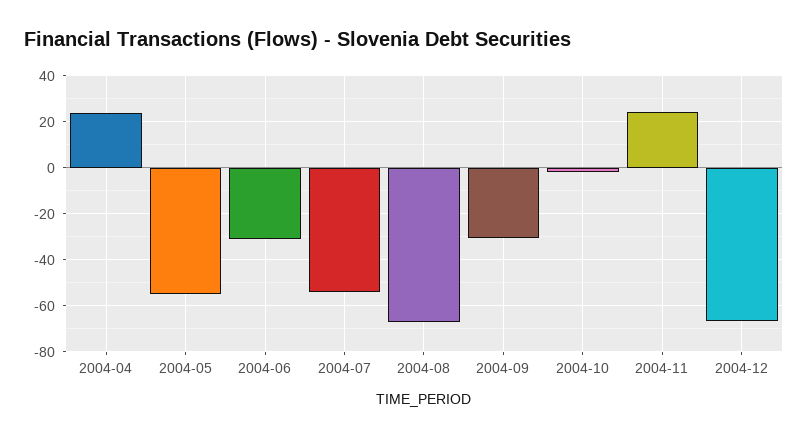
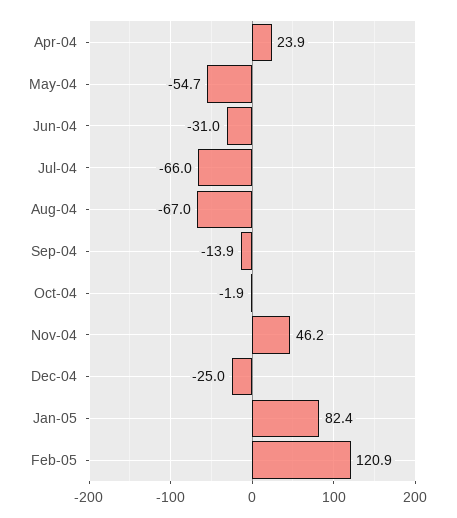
2004-07: -55 -> -66
2004-09: -30 -> -13.9
2004-11: 25 -> 46.2
2004-12: -65 -> -25
Jan-05: none -> 82.4
Feb-05: none -> 120.9

